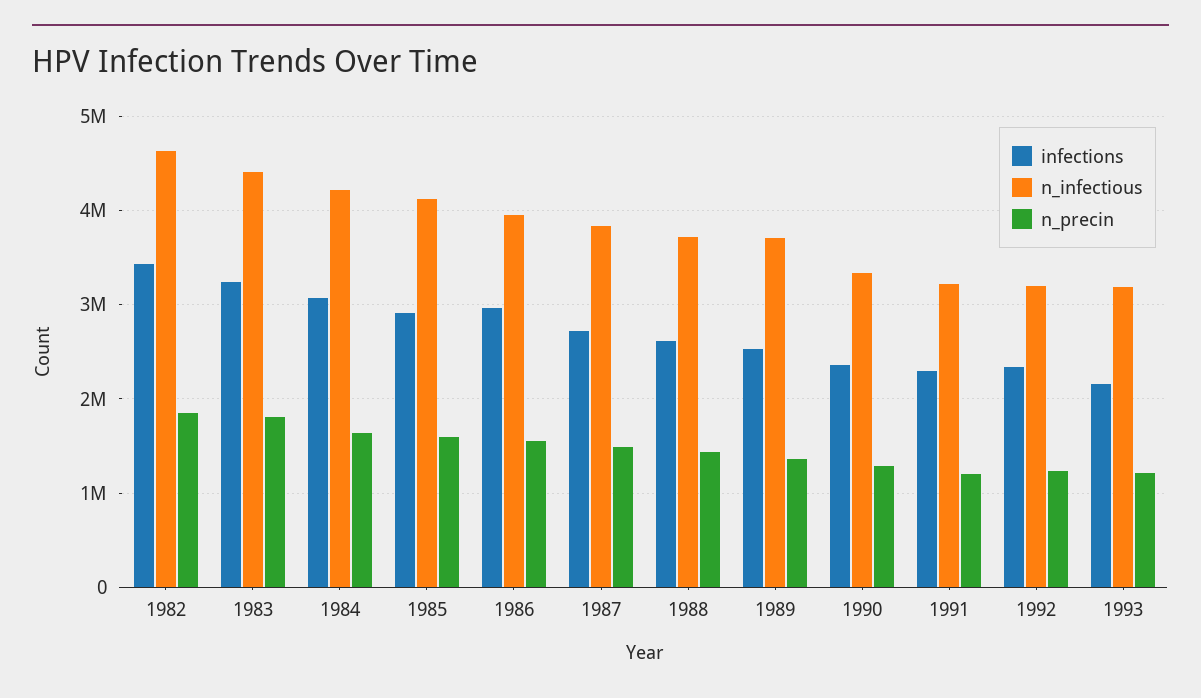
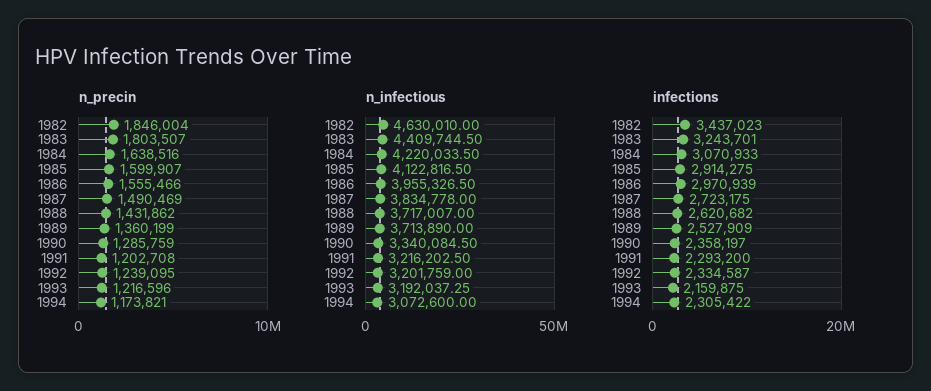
n_precin, 1994: none -> 1173821
n_infectious, 1994: none -> 3072600
infections, 1994: none -> 2305422

